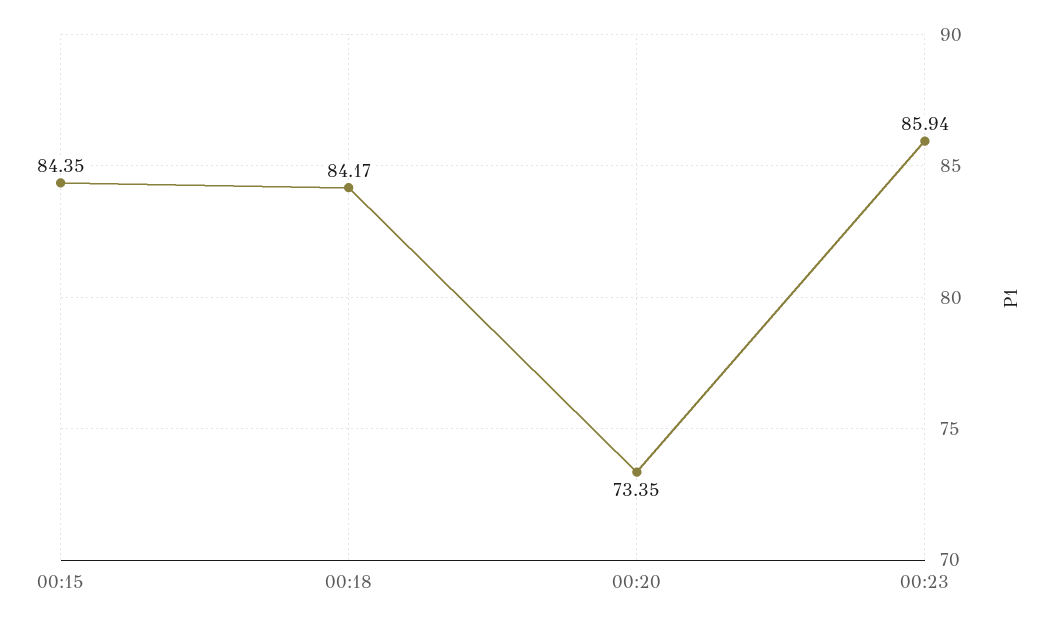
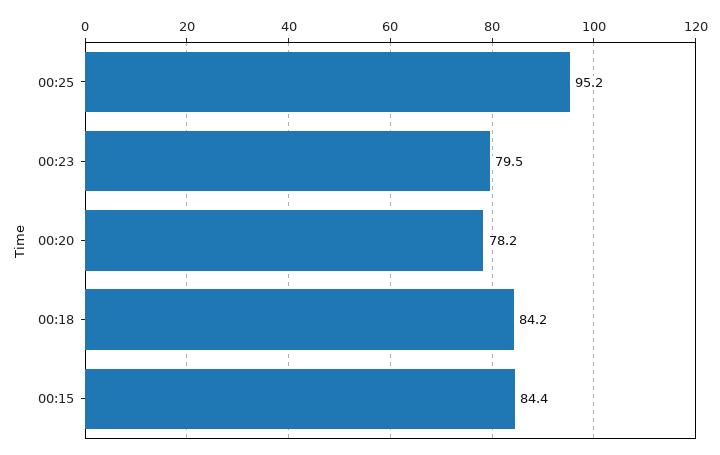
00:20: 73.35 -> 78.2
00:23: 85.94 -> 79.5
00:25: none -> 95.2

